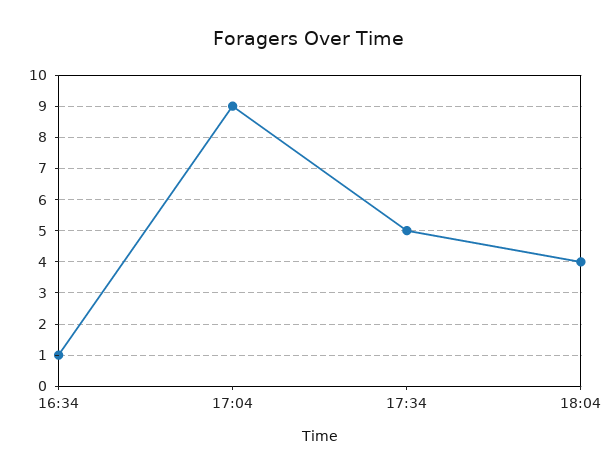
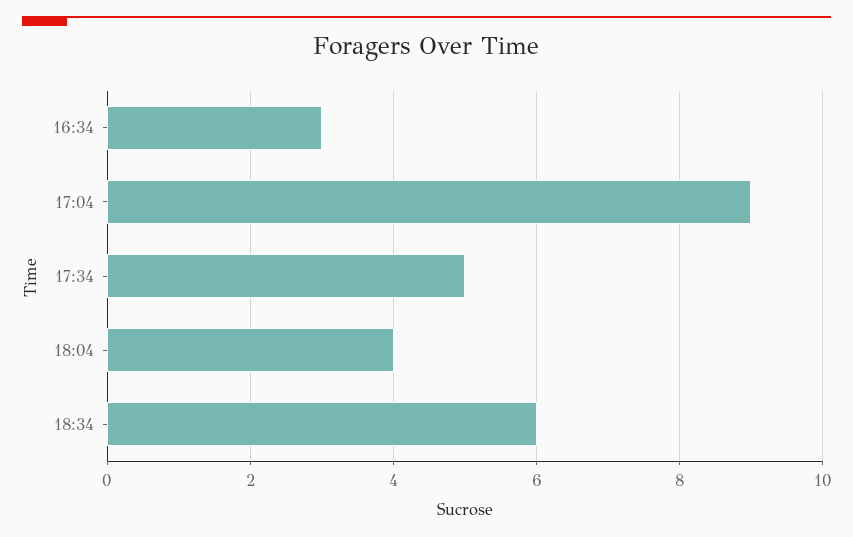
16:34: 1 -> 3
18:34: none -> 6

